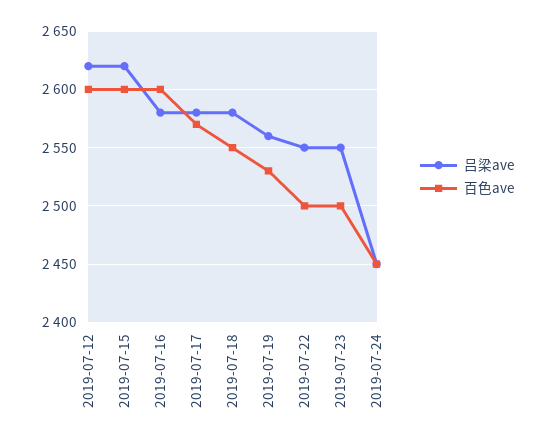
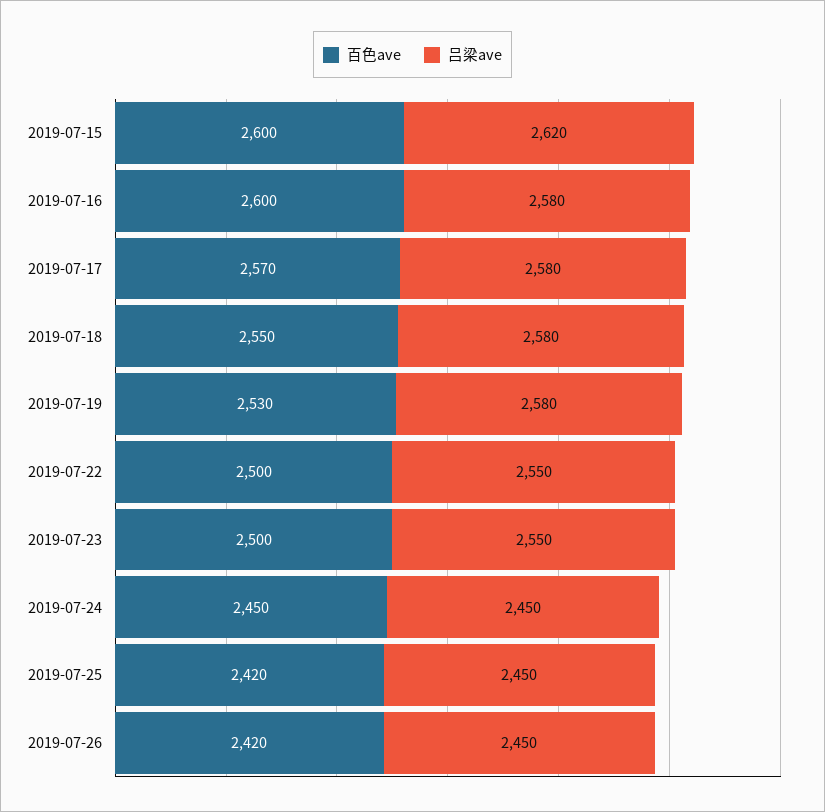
吕梁ave, 2019-07-12: 2620 -> none
百色ave, 2019-07-12: 2600 -> none
吕梁ave, 2019-07-19: 2560 -> 2580
百色ave, 2019-07-25: none -> 2420
吕梁ave, 2019-07-25: none -> 2450
百色ave, 2019-07-26: none -> 2420
吕梁ave, 2019-07-26: none -> 2450

